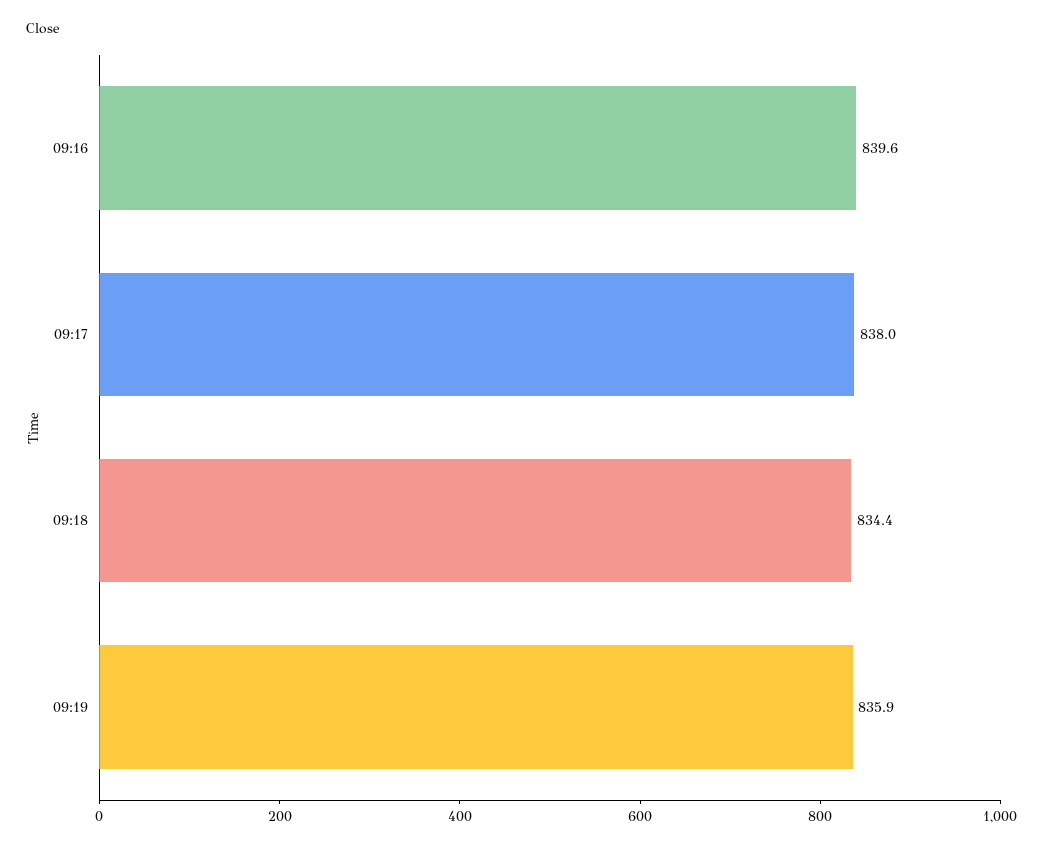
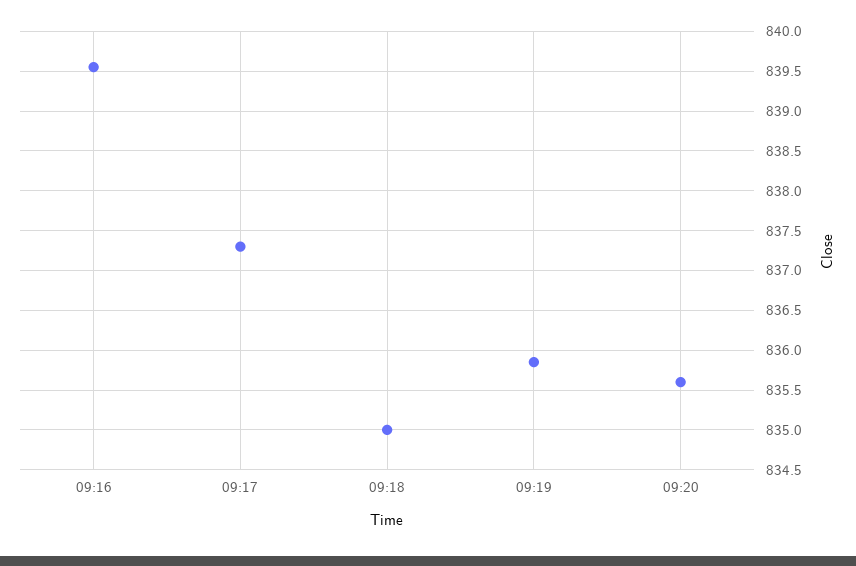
09:17: 838 -> 837.3
09:18: 834.4 -> 835
09:20: none -> 835.6

